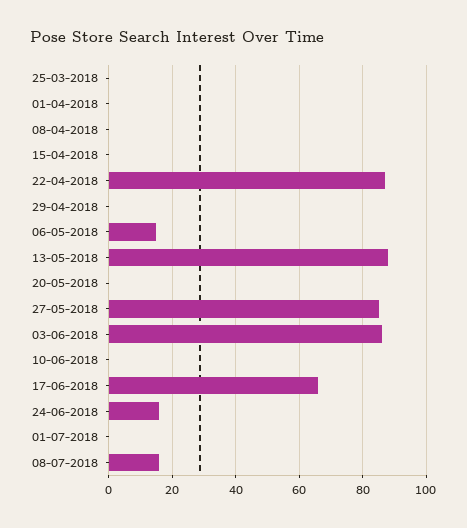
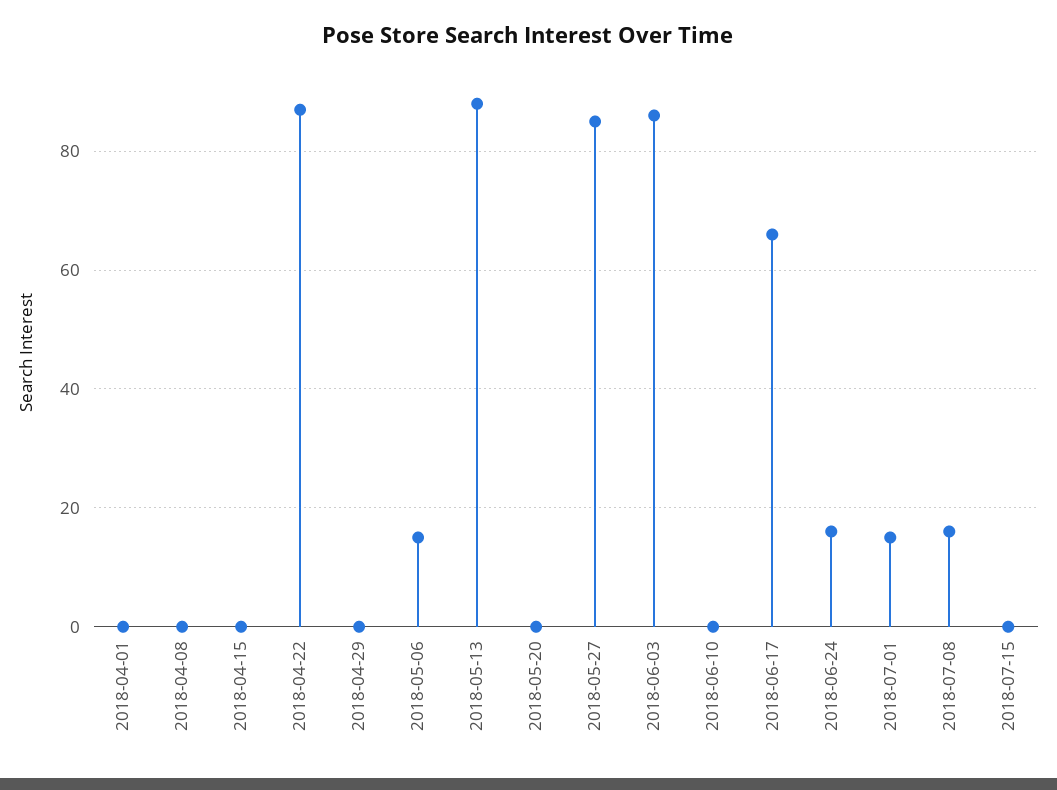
25-03-2018: 0 -> none
01-07-2018: 0 -> 15
2018-07-15: none -> 0

